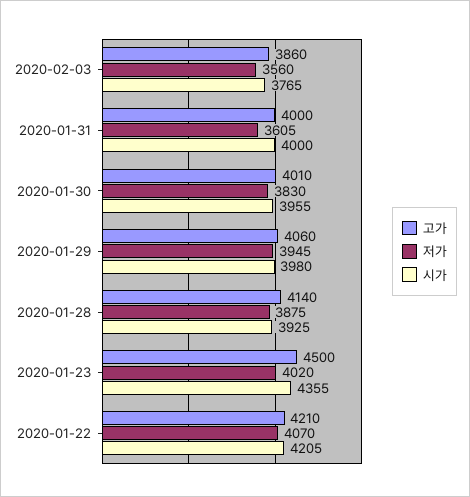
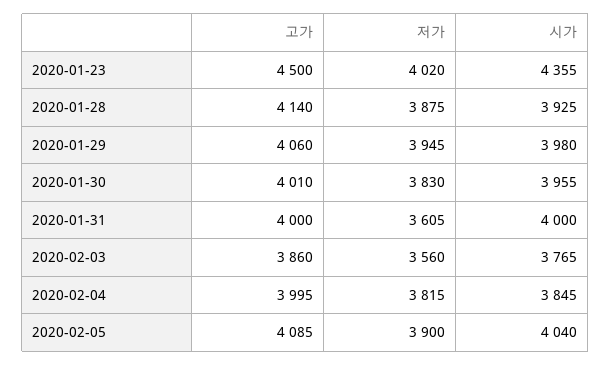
고가, 2020-01-22: 4210 -> none
저가, 2020-01-22: 4070 -> none
시가, 2020-01-22: 4205 -> none
고가, 2020-02-04: none -> 3995
저가, 2020-02-04: none -> 3815
시가, 2020-02-04: none -> 3845
고가, 2020-02-05: none -> 4085
저가, 2020-02-05: none -> 3900
시가, 2020-02-05: none -> 4040

